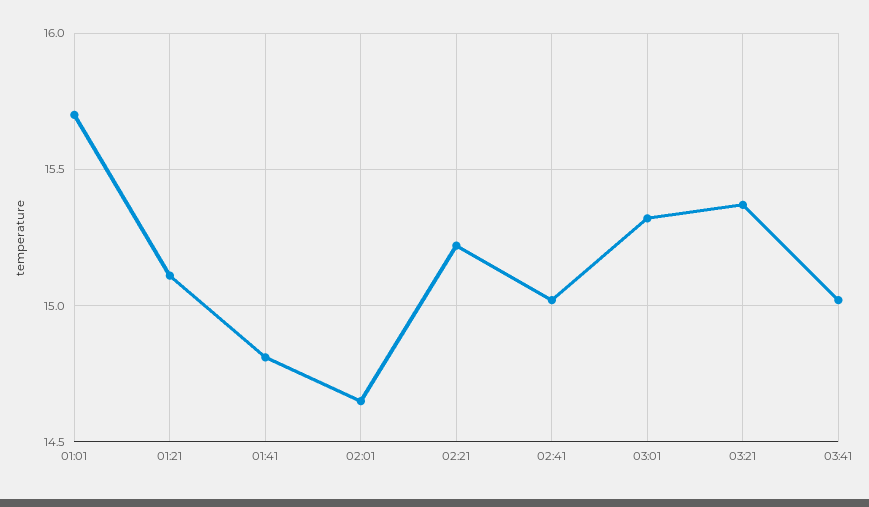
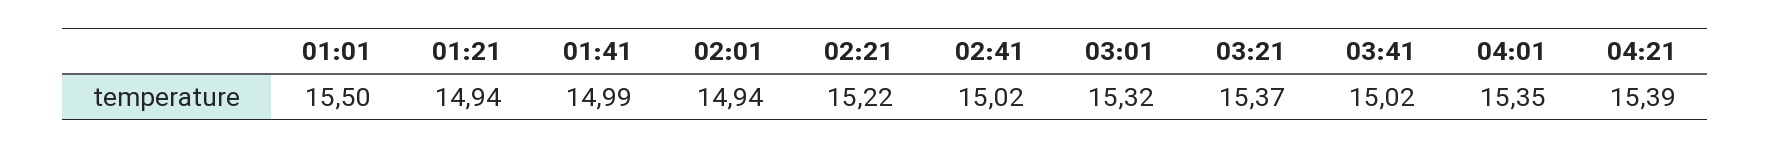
01:01: 15.7 -> 15.5
01:21: 15.1 -> 14.94
01:41: 14.8 -> 14.99
02:01: 14.65 -> 14.94
04:01: none -> 15.35
04:21: none -> 15.39

